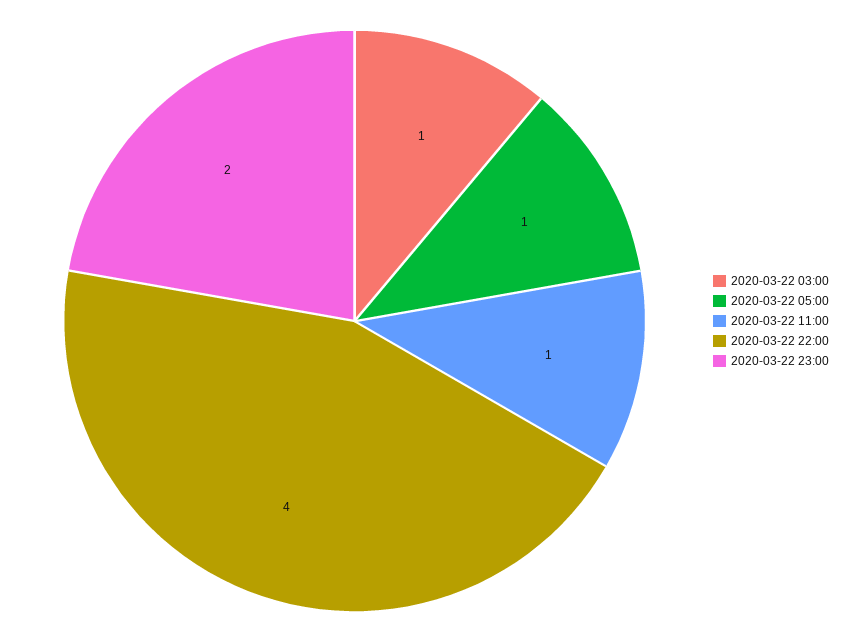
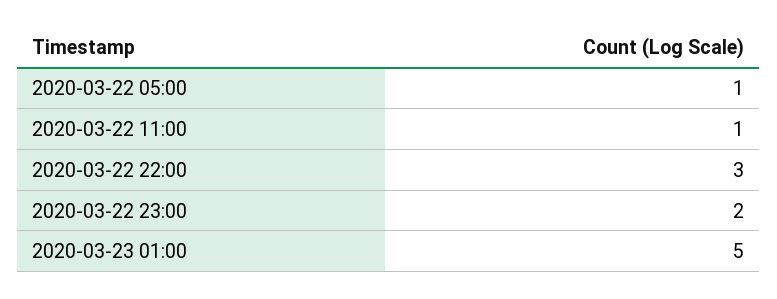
2020-03-22 03:00: 1 -> none
2020-03-22 22:00: 4 -> 3
2020-03-23 01:00: none -> 5

